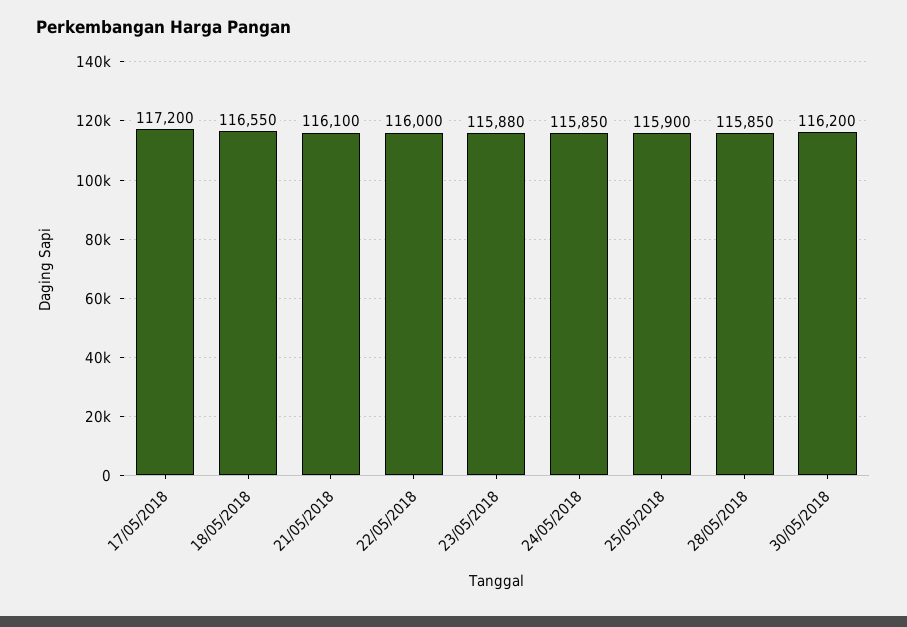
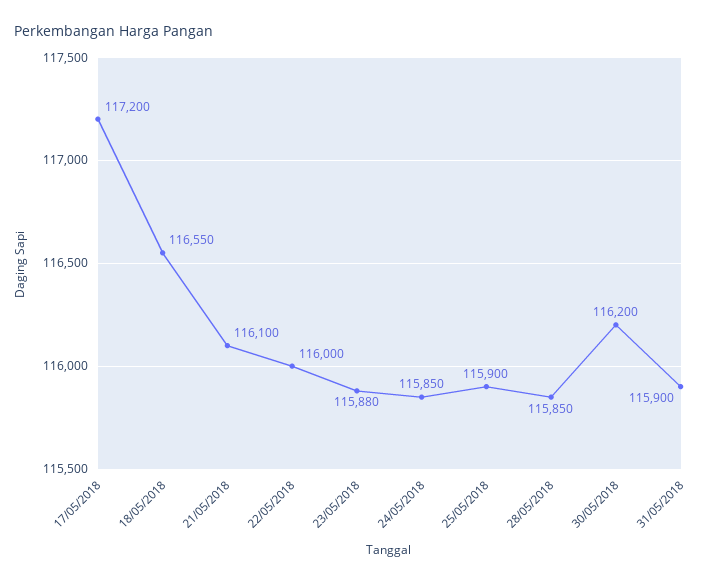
31/05/2018: none -> 115900

